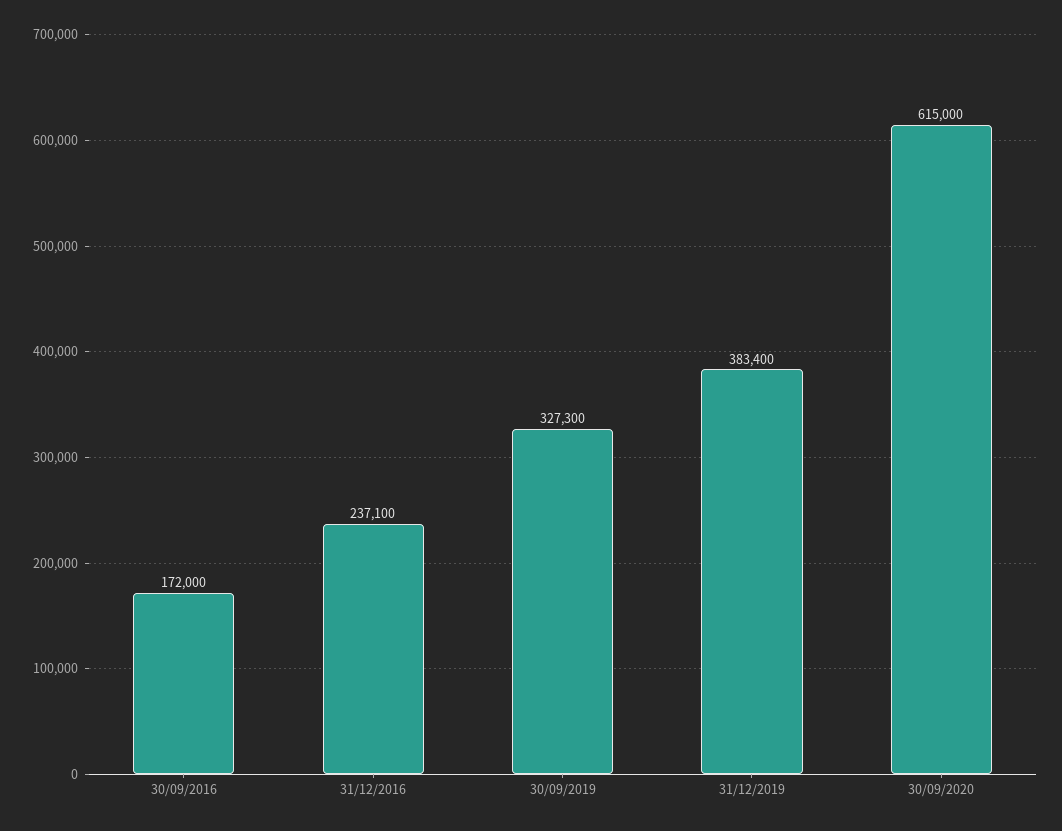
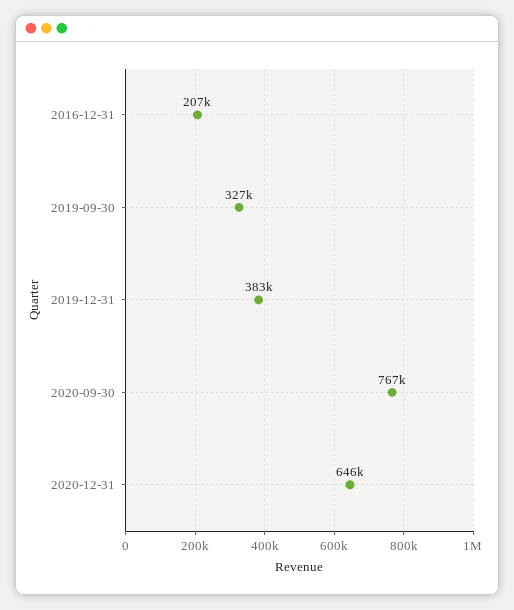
30/09/2016: 172000 -> none
31/12/2016: 237100 -> 207000
30/09/2020: 615000 -> 767000
2020-12-31: none -> 646000

